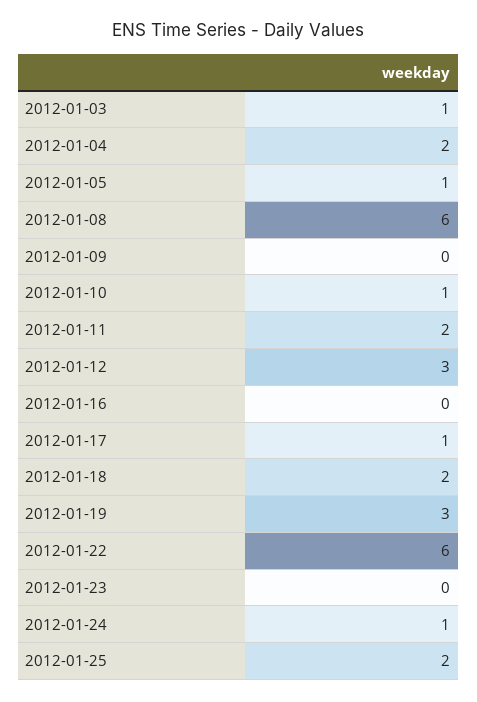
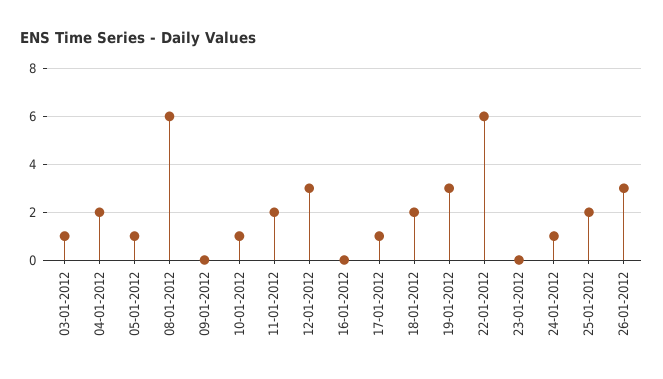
26-01-2012: none -> 3

